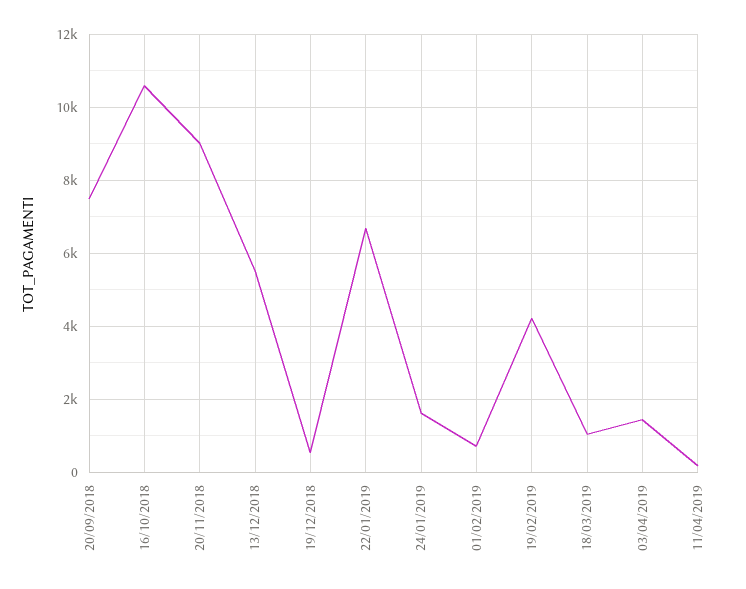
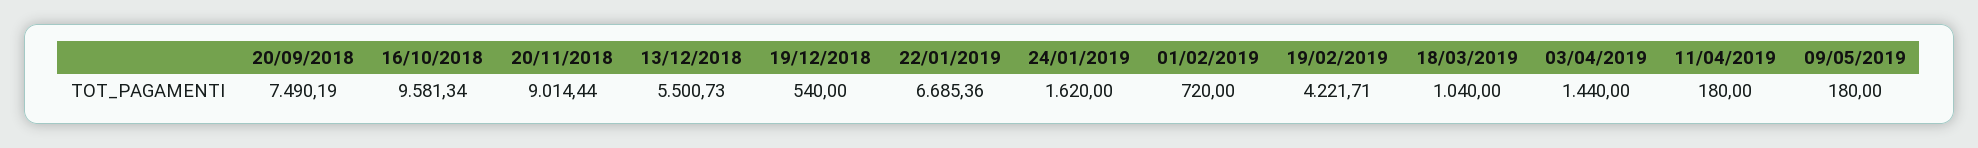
16/10/2018: 10600 -> 9581.34
09/05/2019: none -> 180

